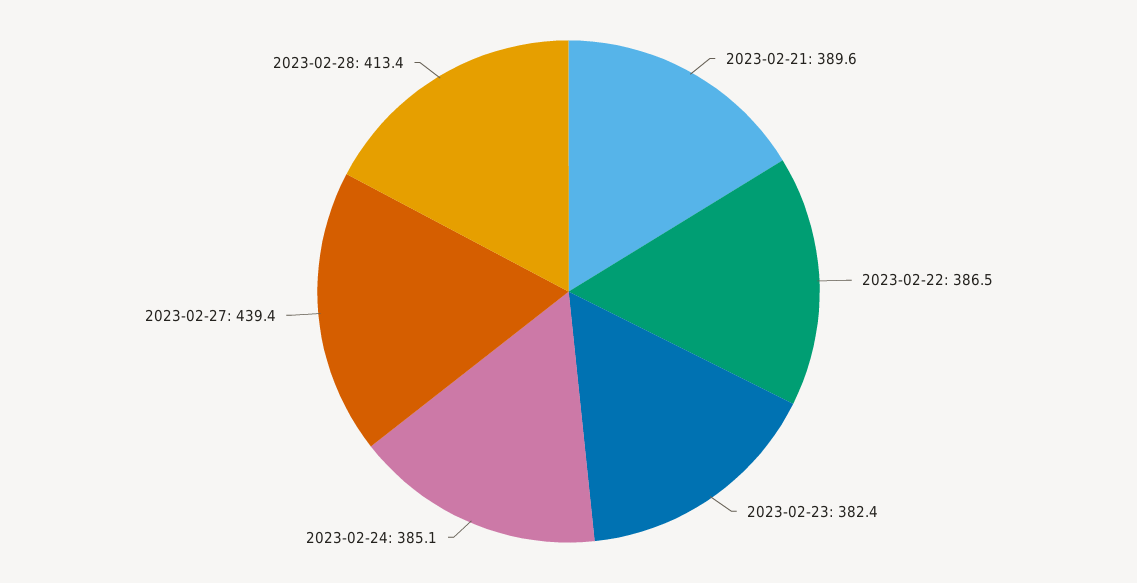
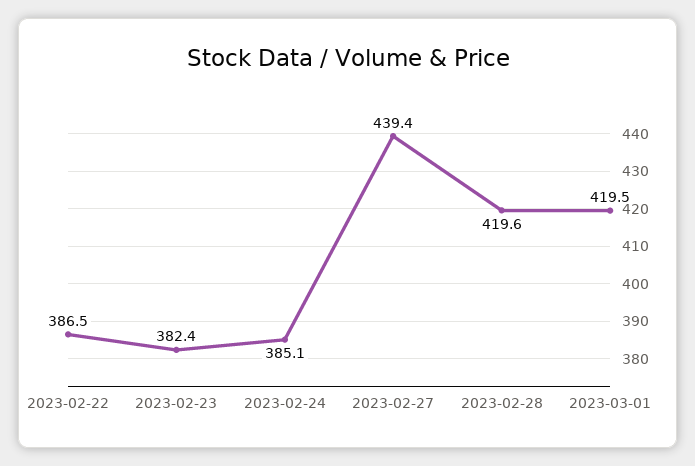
2023-02-21: 389.6 -> none
2023-02-28: 413.4 -> 419.6
2023-03-01: none -> 419.5

